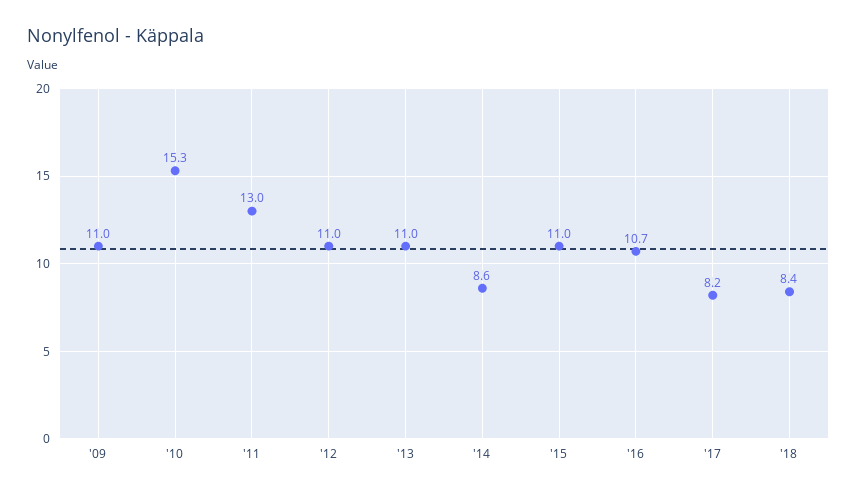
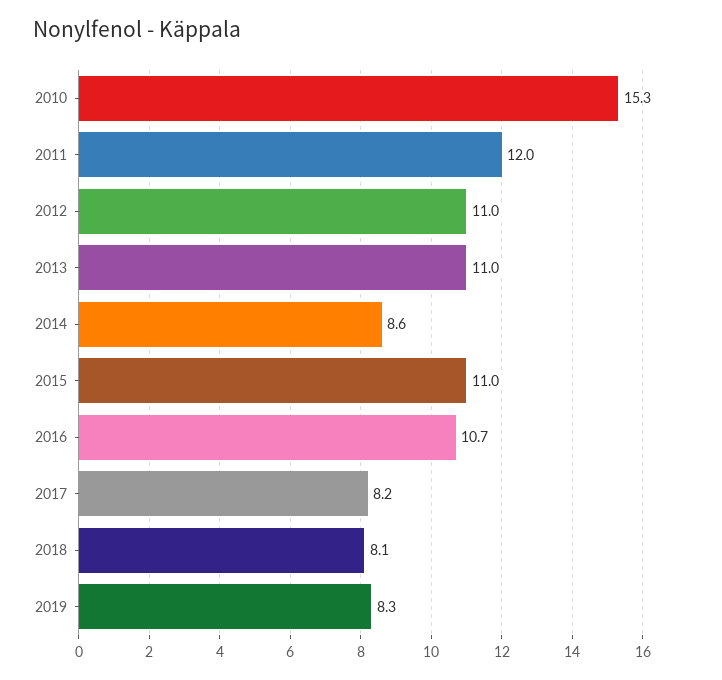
'09: 11 -> none
'11: 13 -> 12
'18: 8.4 -> 8.1
2019: none -> 8.3

